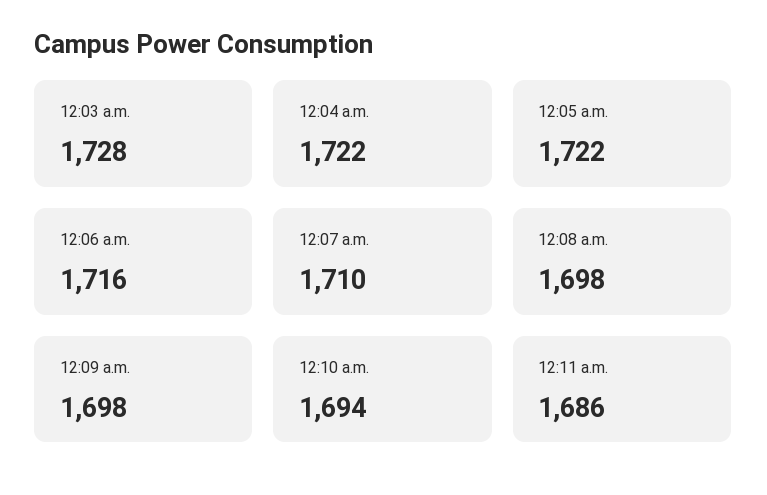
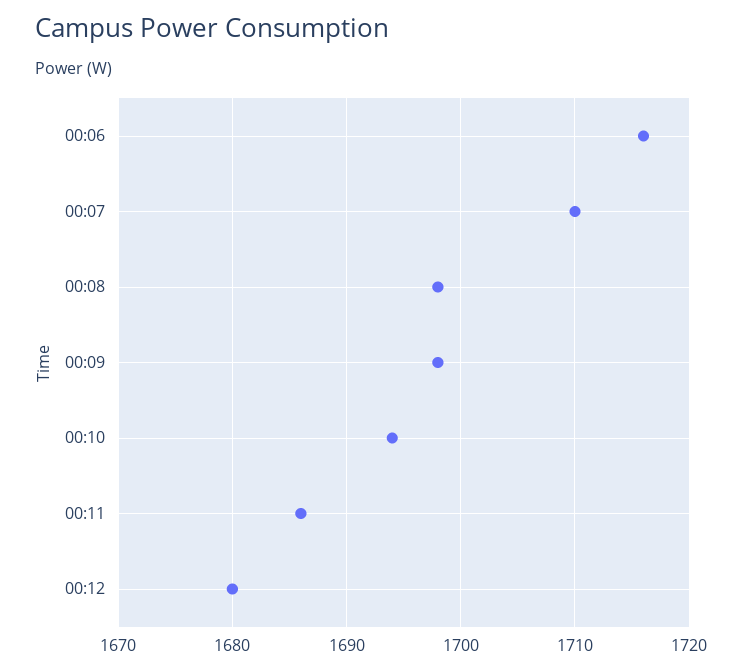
12:03 a.m.: 1728 -> none
12:04 a.m.: 1722 -> none
12:05 a.m.: 1722 -> none
00:12: none -> 1680

